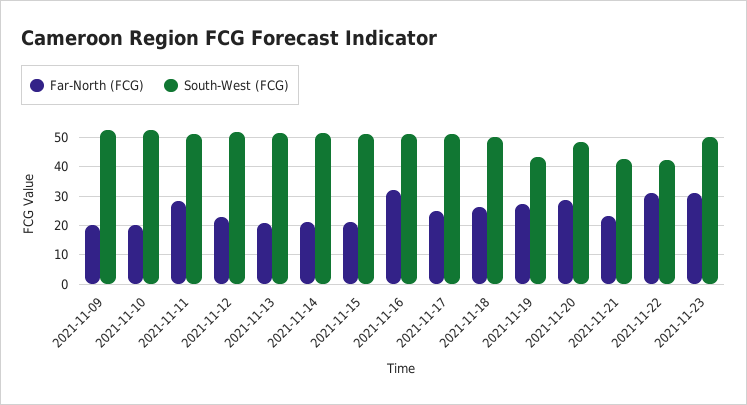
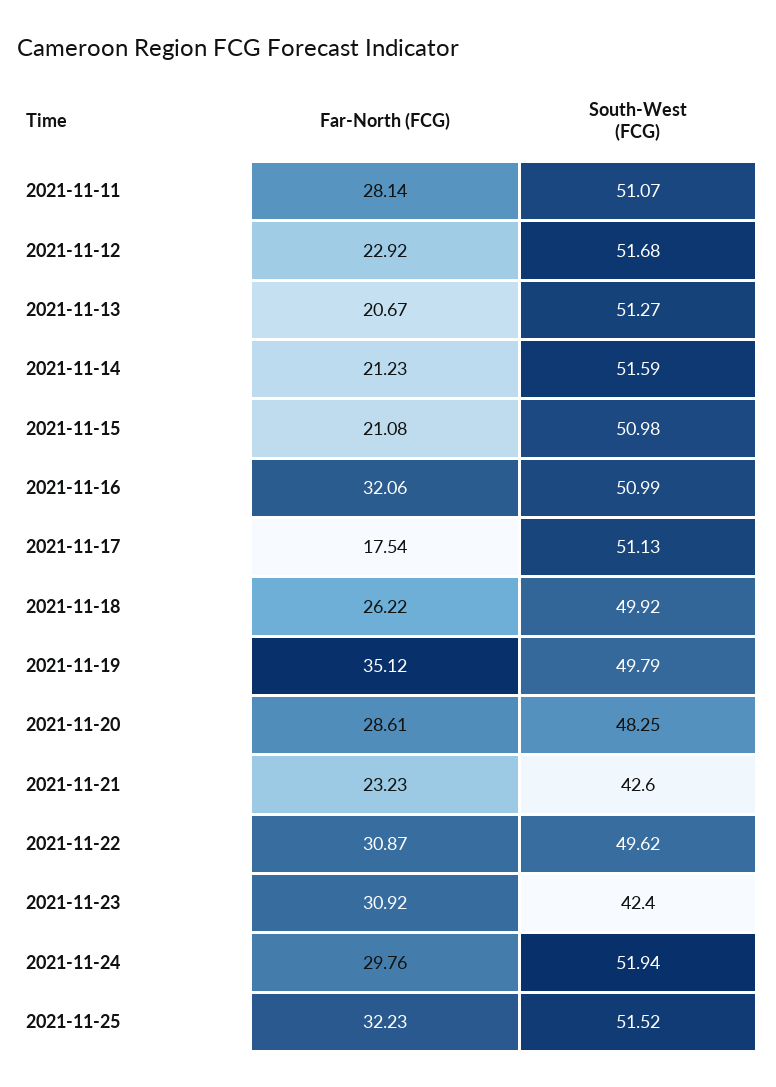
Far-North (FCG), 2021-11-09: 20 -> none
South-West (FCG), 2021-11-09: 52.5 -> none
Far-North (FCG), 2021-11-10: 20 -> none
South-West (FCG), 2021-11-10: 52.5 -> none
Far-North (FCG), 2021-11-17: 25 -> 17.54
Far-North (FCG), 2021-11-19: 27.5 -> 35.12
South-West (FCG), 2021-11-19: 42.5 -> 49.79
South-West (FCG), 2021-11-22: 42.5 -> 49.62
South-West (FCG), 2021-11-23: 50 -> 42.4
Far-North (FCG), 2021-11-24: none -> 29.76
South-West (FCG), 2021-11-24: none -> 51.94
Far-North (FCG), 2021-11-25: none -> 32.23
South-West (FCG), 2021-11-25: none -> 51.52

